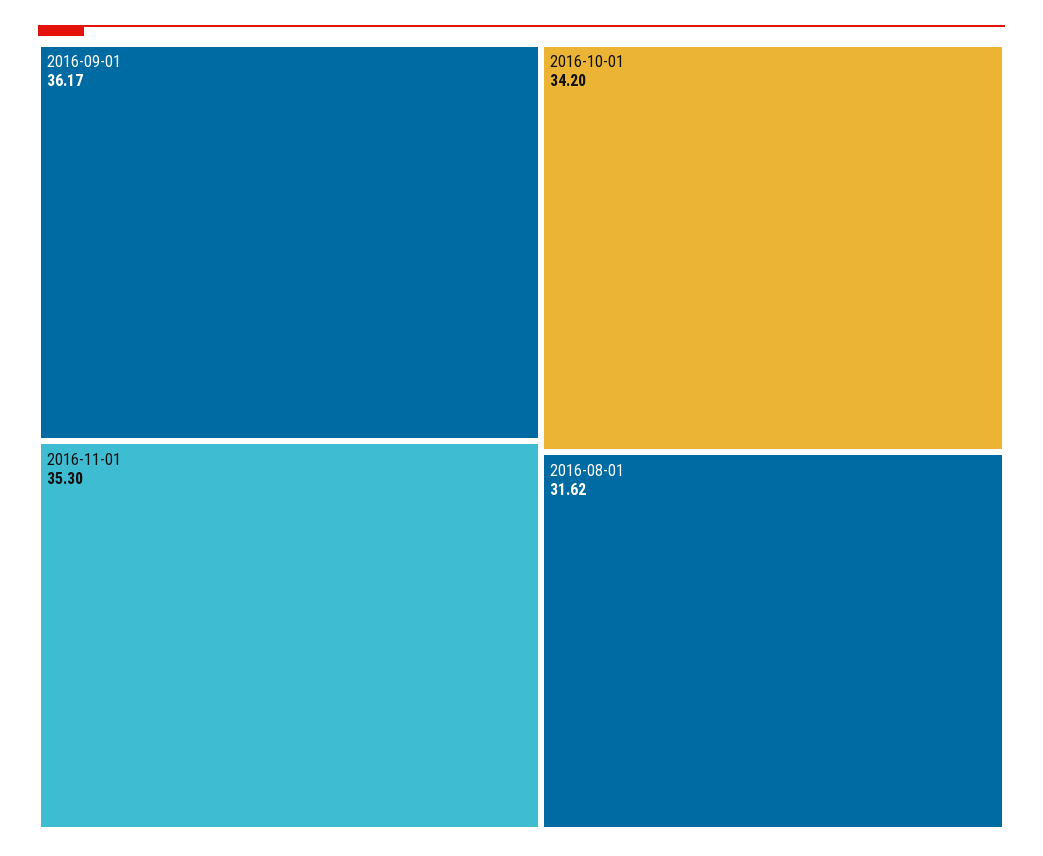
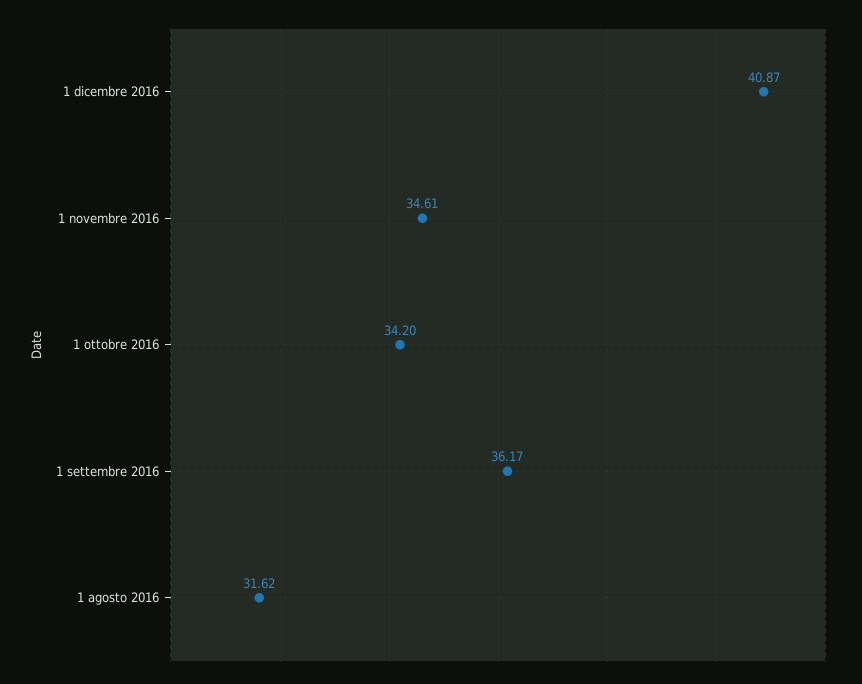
2016-11-01: 35.3 -> 34.61
1 dicembre 2016: none -> 40.87

